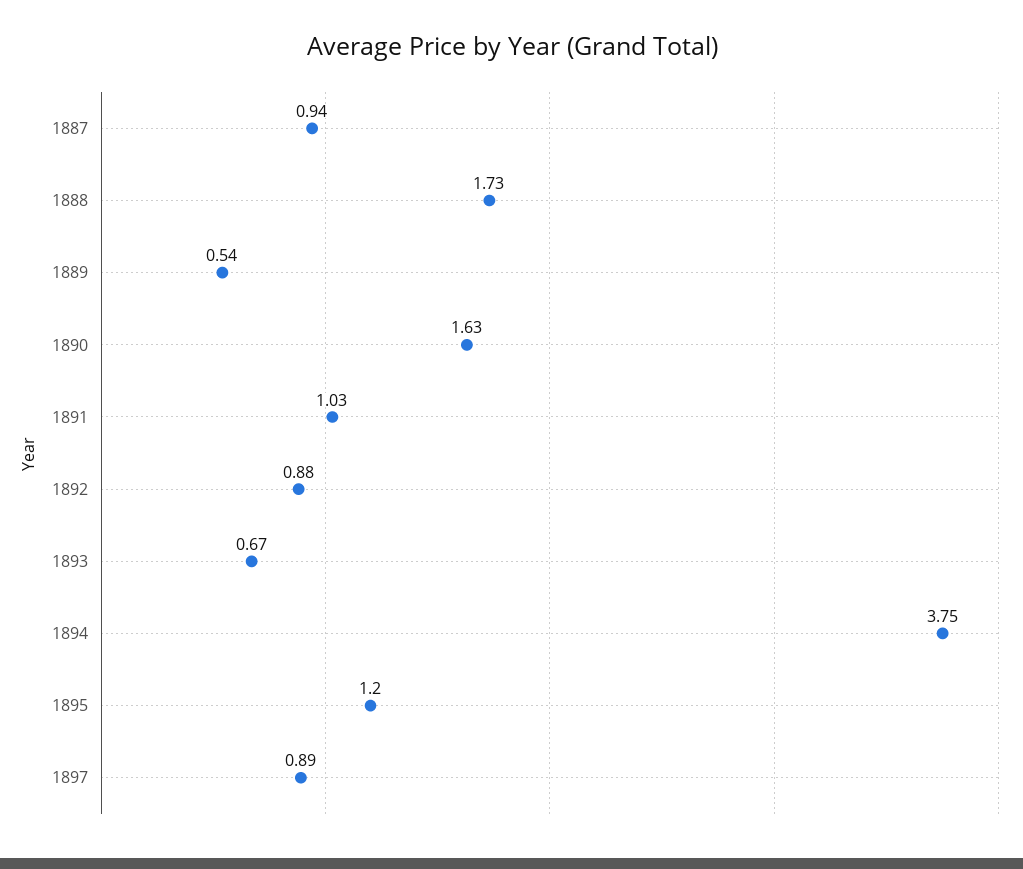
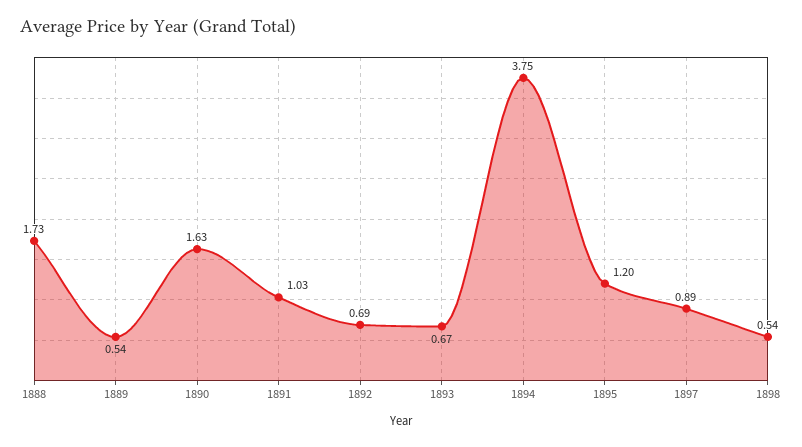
1887: 0.94 -> none
1892: 0.88 -> 0.69
1898: none -> 0.54

